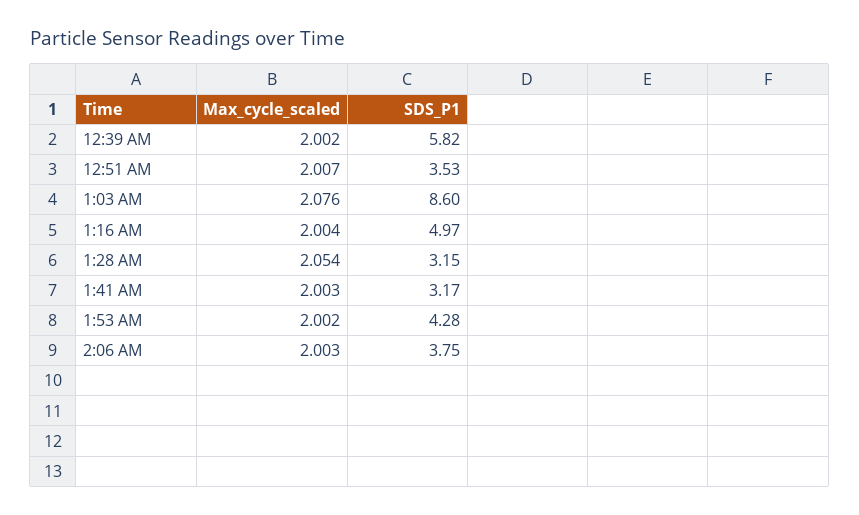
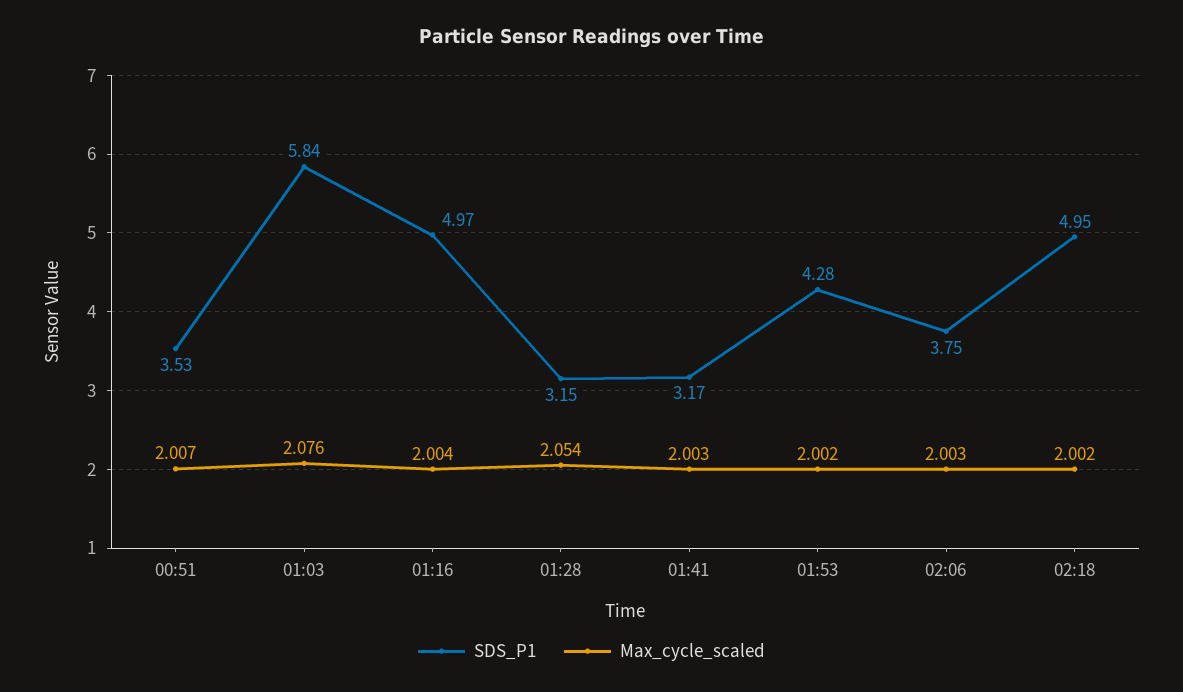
Max_cycle_scaled, 12:39 AM: 2.002 -> none
SDS_P1, 12:39 AM: 5.82 -> none
SDS_P1, 1:03 AM: 8.6 -> 5.84
SDS_P1, 02:18: none -> 4.95
Max_cycle_scaled, 02:18: none -> 2.002

